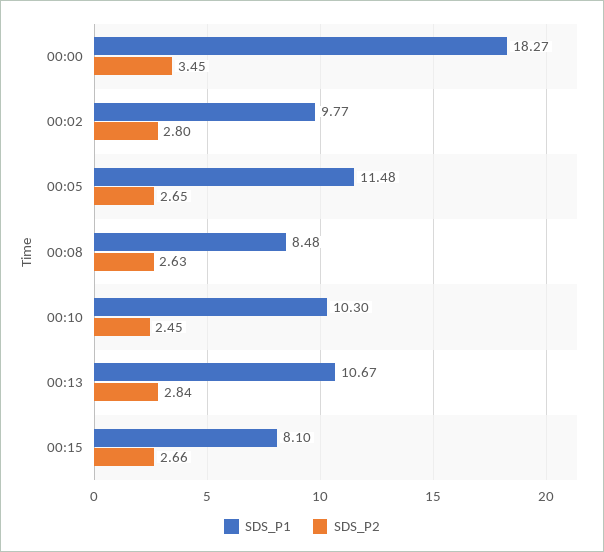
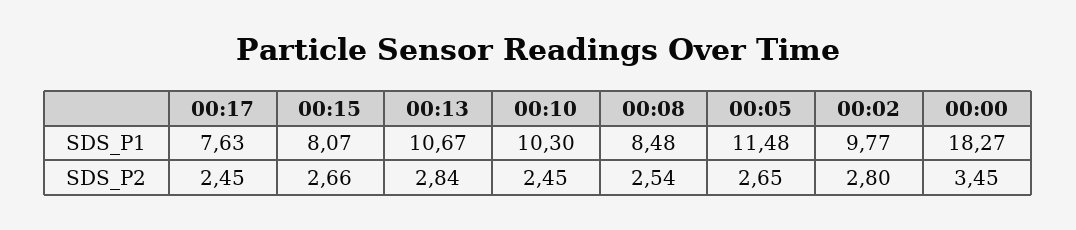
SDS_P2, 00:08: 2.63 -> 2.54
SDS_P1, 00:15: 8.1 -> 8.07
SDS_P1, 00:17: none -> 7.63
SDS_P2, 00:17: none -> 2.45

